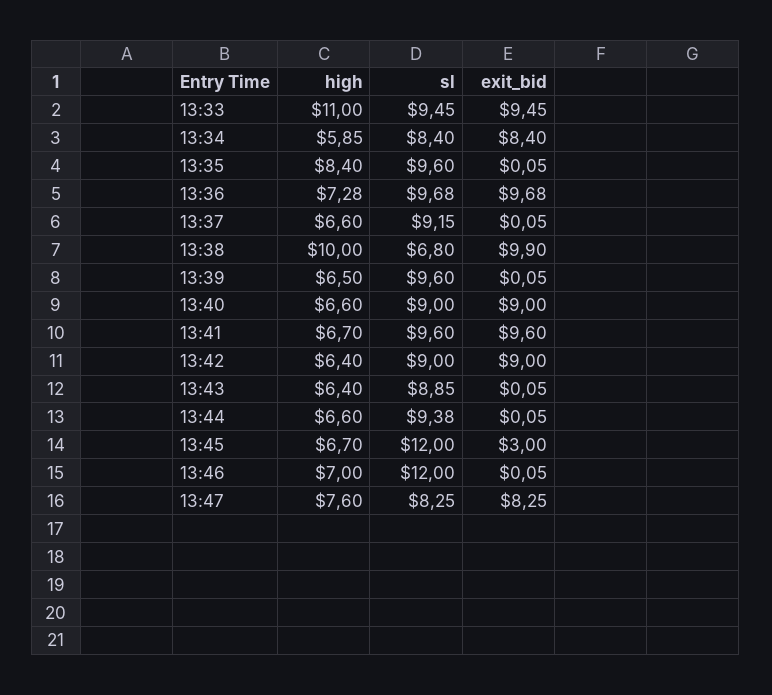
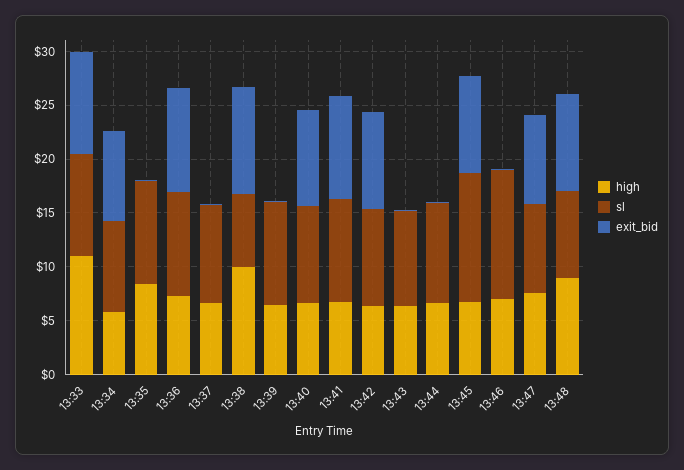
exit_bid, 13:45: 3 -> 9
high, 13:48: none -> 9
sl, 13:48: none -> 8
exit_bid, 13:48: none -> 9

